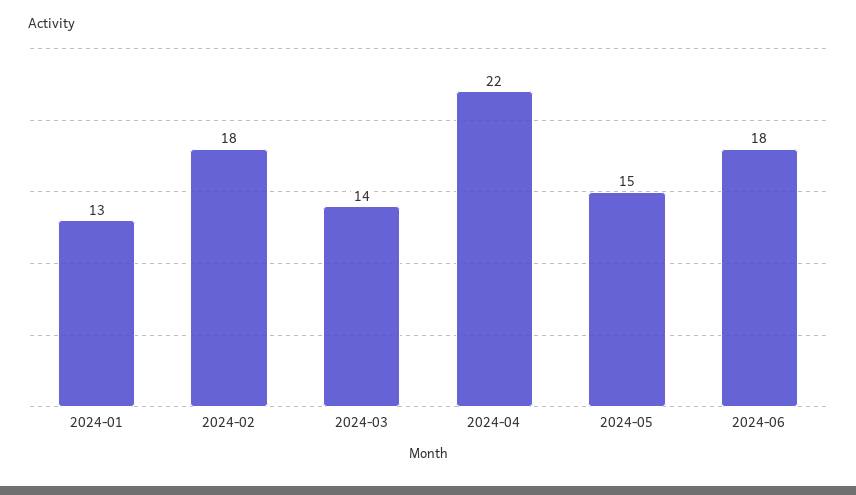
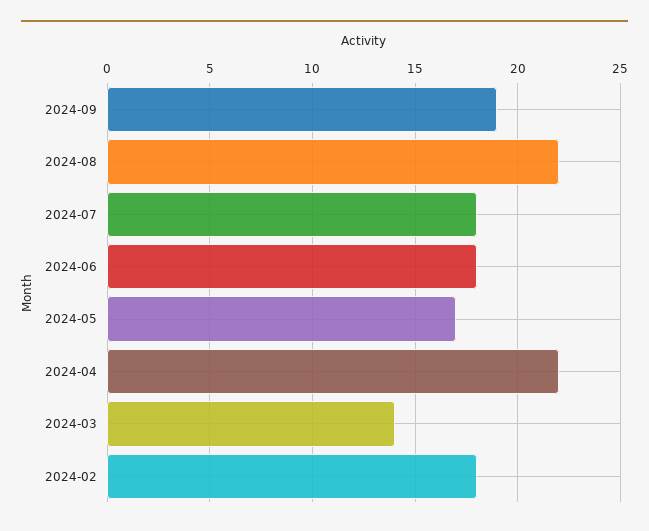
2024-01: 13 -> none
2024-05: 15 -> 17
2024-09: none -> 19
2024-08: none -> 22
2024-07: none -> 18

